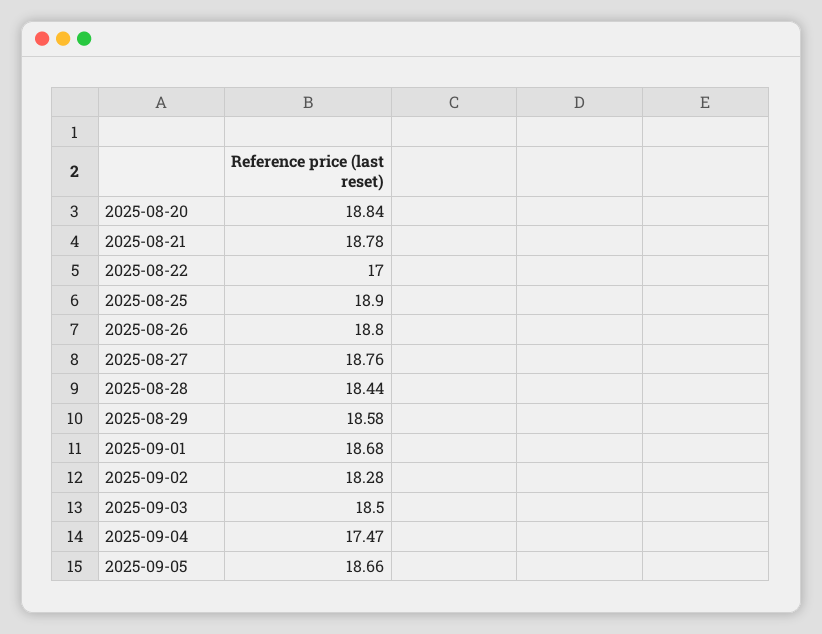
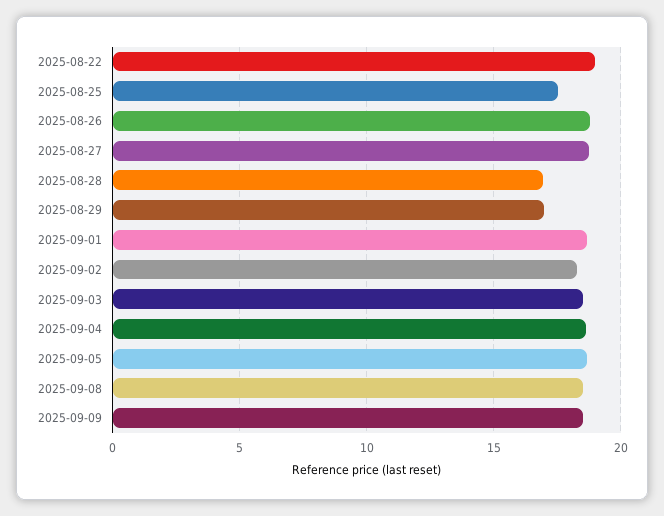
2025-08-20: 18.84 -> none
2025-08-21: 18.78 -> none
2025-08-22: 17 -> 19
2025-08-25: 18.9 -> 17.5
2025-08-28: 18.44 -> 17
2025-08-29: 18.58 -> 17
2025-09-04: 17.47 -> 18.5
2025-09-08: none -> 18.5
2025-09-09: none -> 18.5

